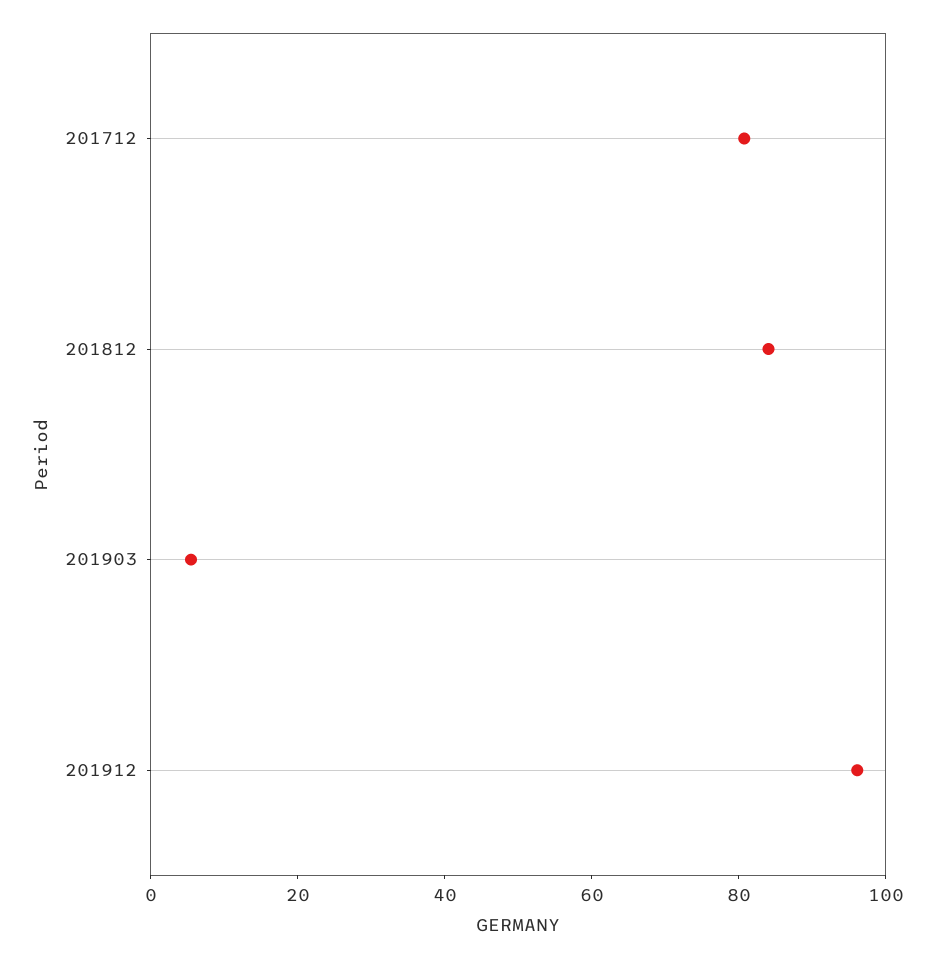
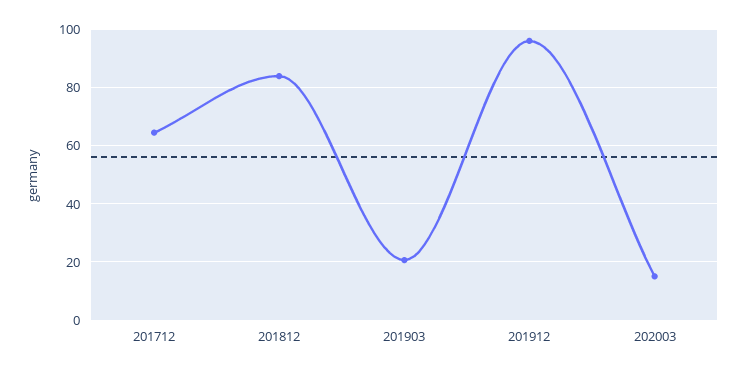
201712: 80 -> 65
201903: 5 -> 20
202003: none -> 15

